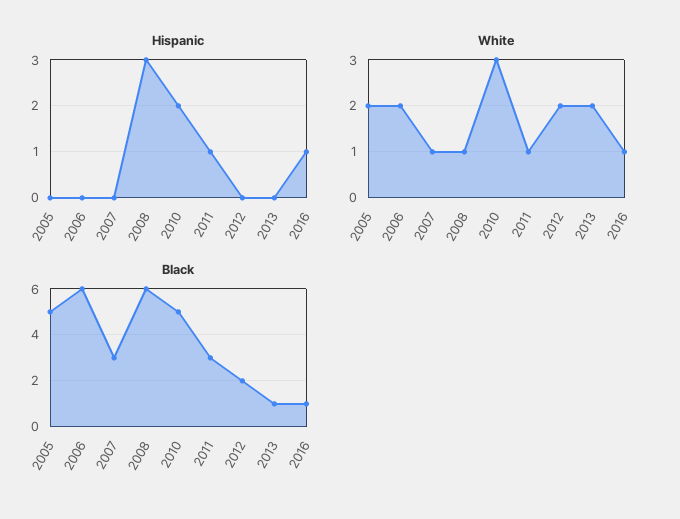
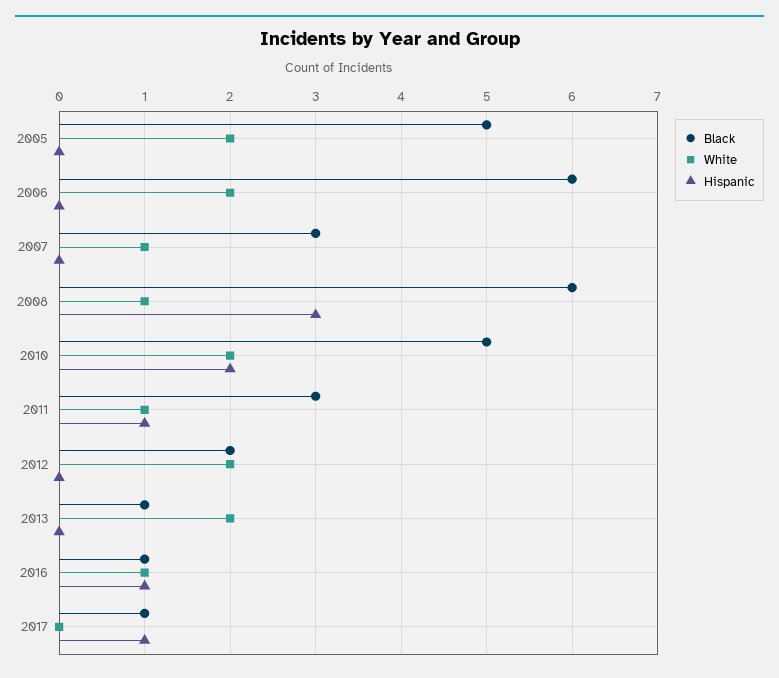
White, 2010: 3 -> 2
Black, 2017: none -> 1
White, 2017: none -> 0
Hispanic, 2017: none -> 1

